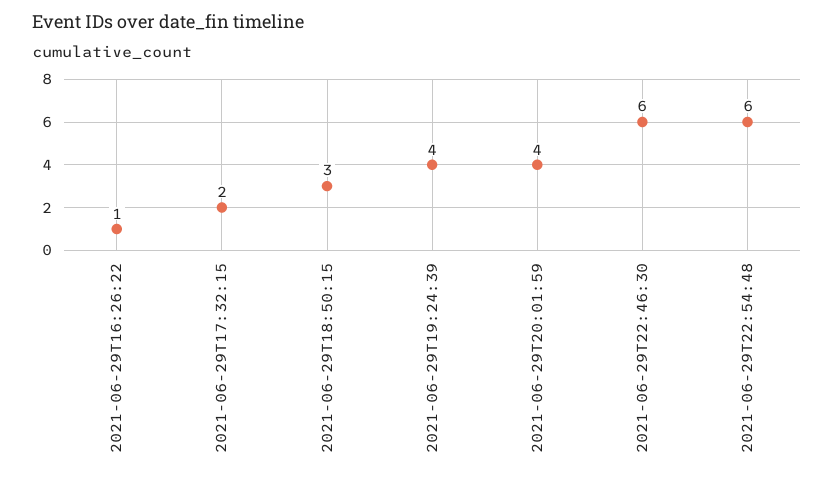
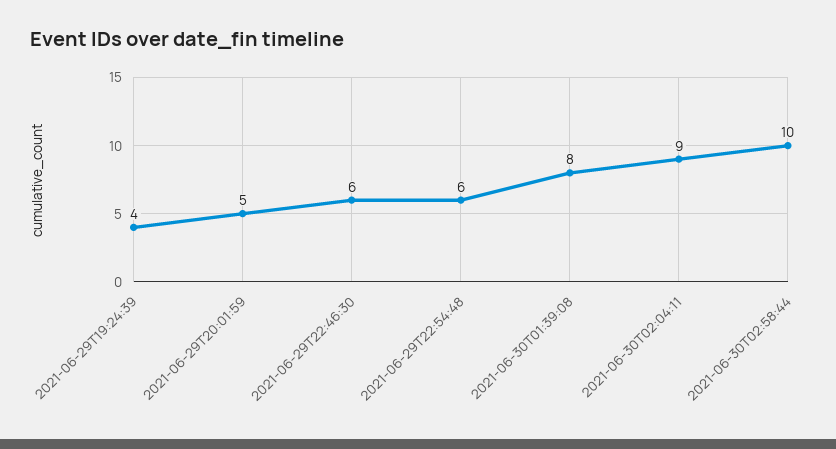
2021-06-29T16:26:22: 1 -> none
2021-06-29T17:32:15: 2 -> none
2021-06-29T18:50:15: 3 -> none
2021-06-29T20:01:59: 4 -> 5
2021-06-30T01:39:08: none -> 8
2021-06-30T02:04:11: none -> 9
2021-06-30T02:58:44: none -> 10

